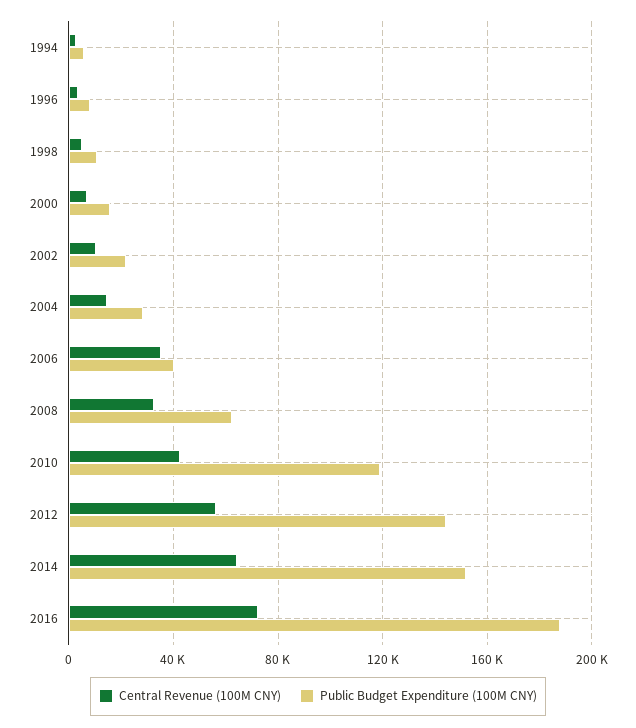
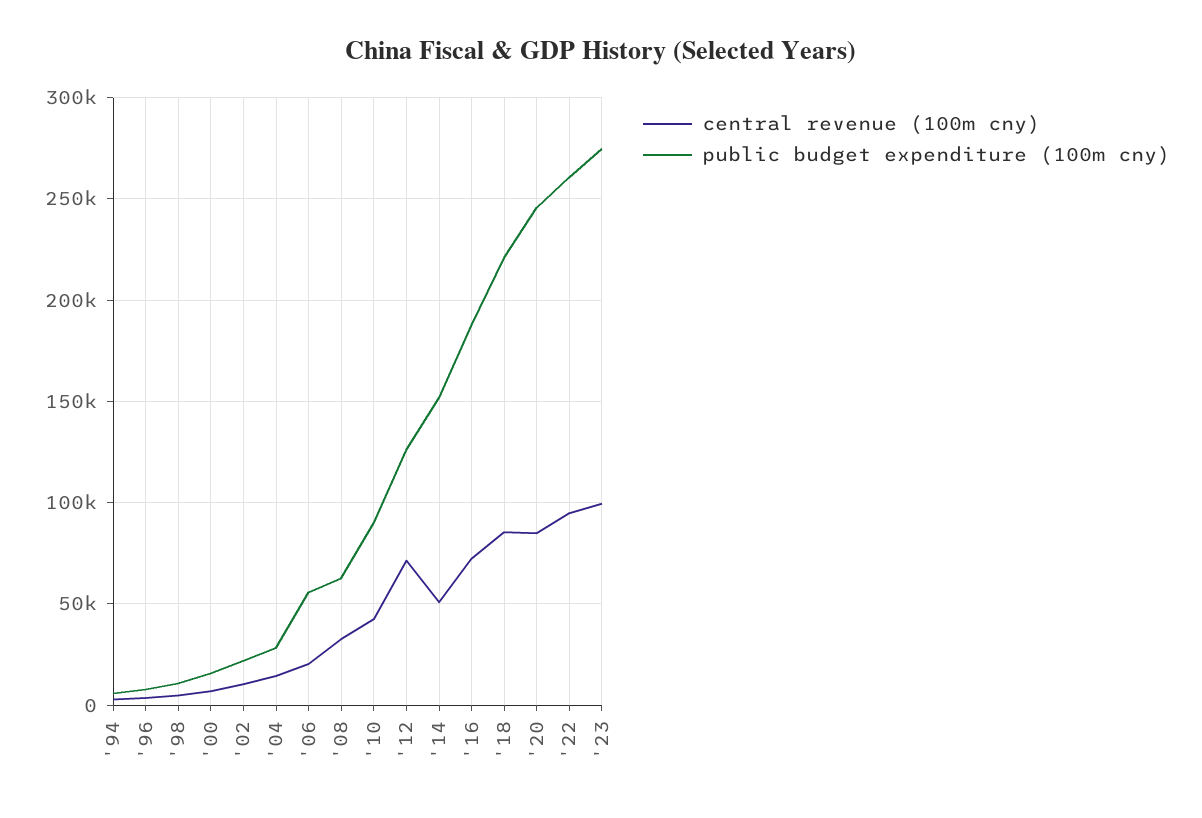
Central Revenue (100M CNY), 2006: 35000 -> 20000
Public Budget Expenditure (100M CNY), 2006: 40000 -> 55000
Public Budget Expenditure (100M CNY), 2010: 120000 -> 90000
Central Revenue (100M CNY), 2012: 55000 -> 70000
Public Budget Expenditure (100M CNY), 2012: 145000 -> 125000
Central Revenue (100M CNY), 2014: 65000 -> 50000
Central Revenue (100M CNY), '18: none -> 85000
Public Budget Expenditure (100M CNY), '18: none -> 220000
Central Revenue (100M CNY), '20: none -> 85000
Public Budget Expenditure (100M CNY), '20: none -> 245000
Central Revenue (100M CNY), '22: none -> 95000
Public Budget Expenditure (100M CNY), '22: none -> 260000
Central Revenue (100M CNY), '23: none -> 100000
Public Budget Expenditure (100M CNY), '23: none -> 275000

